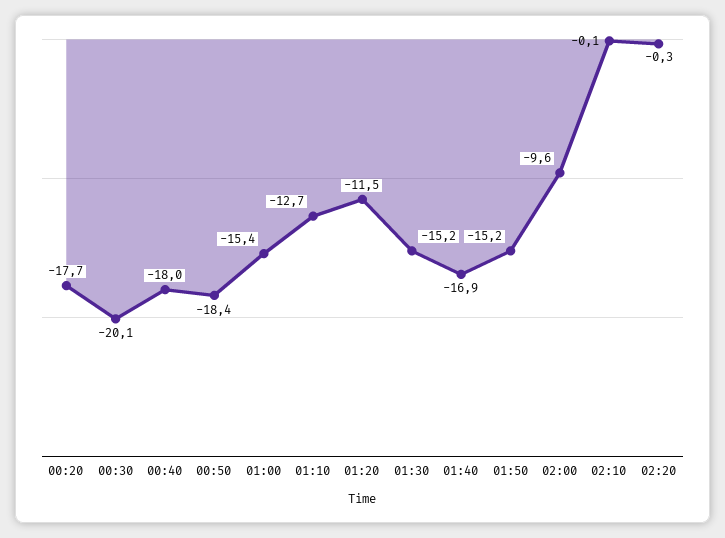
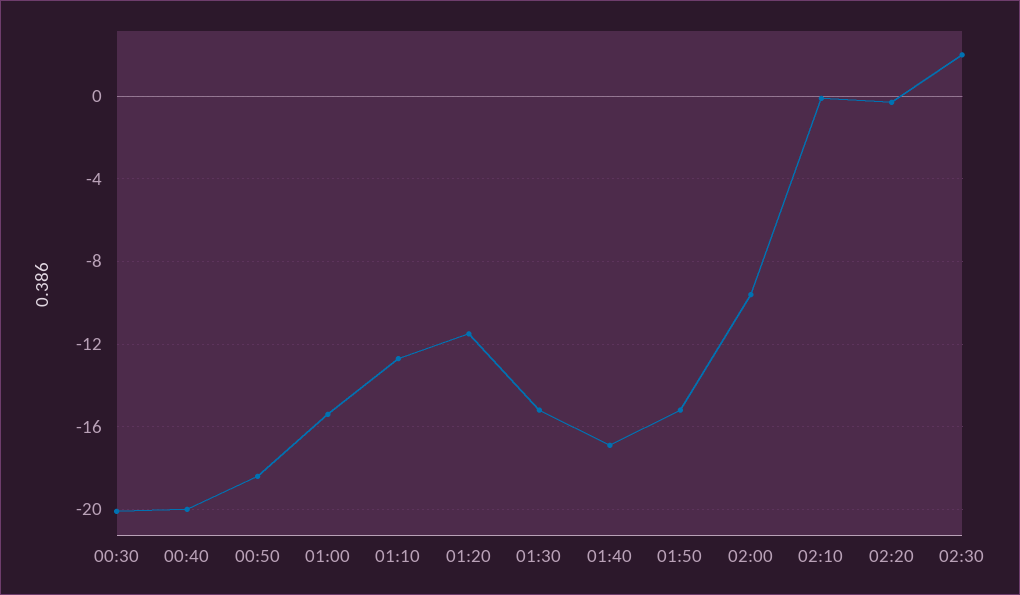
00:20: -17.7 -> none
00:40: -18 -> -20
02:30: none -> 2

